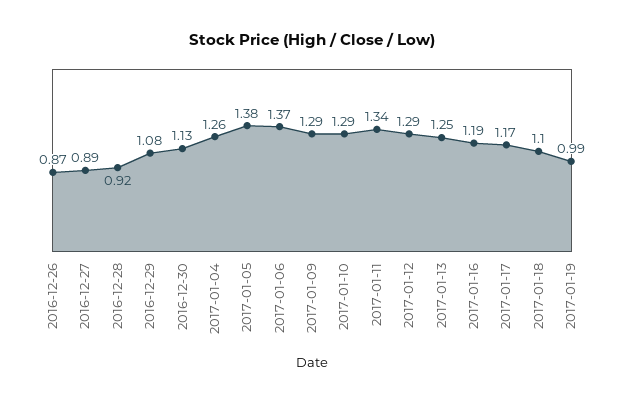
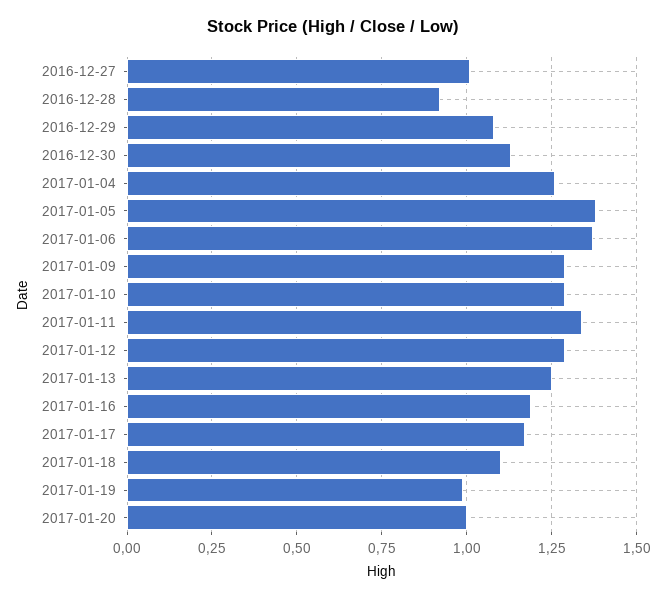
2016-12-26: 0.87 -> none
2016-12-27: 0.89 -> 1
2017-01-20: none -> 1

